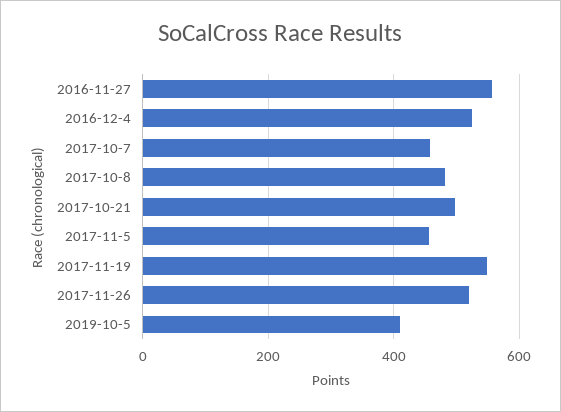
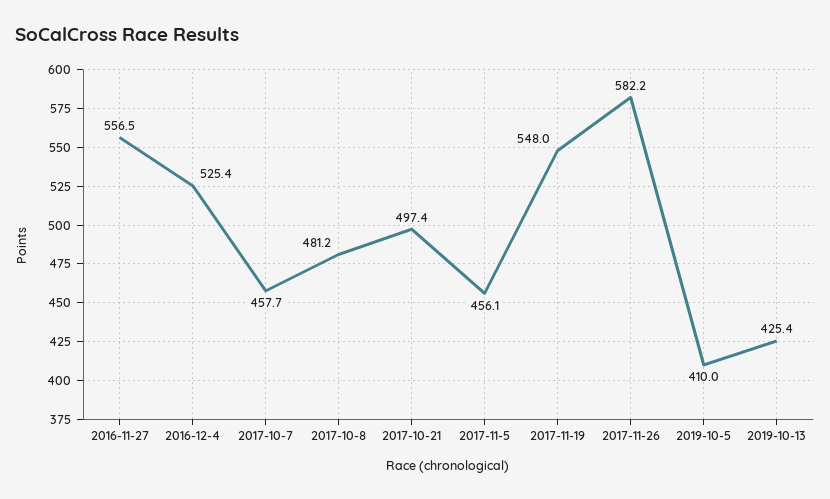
2017-11-26: 520 -> 582.2
2019-10-13: none -> 425.4

